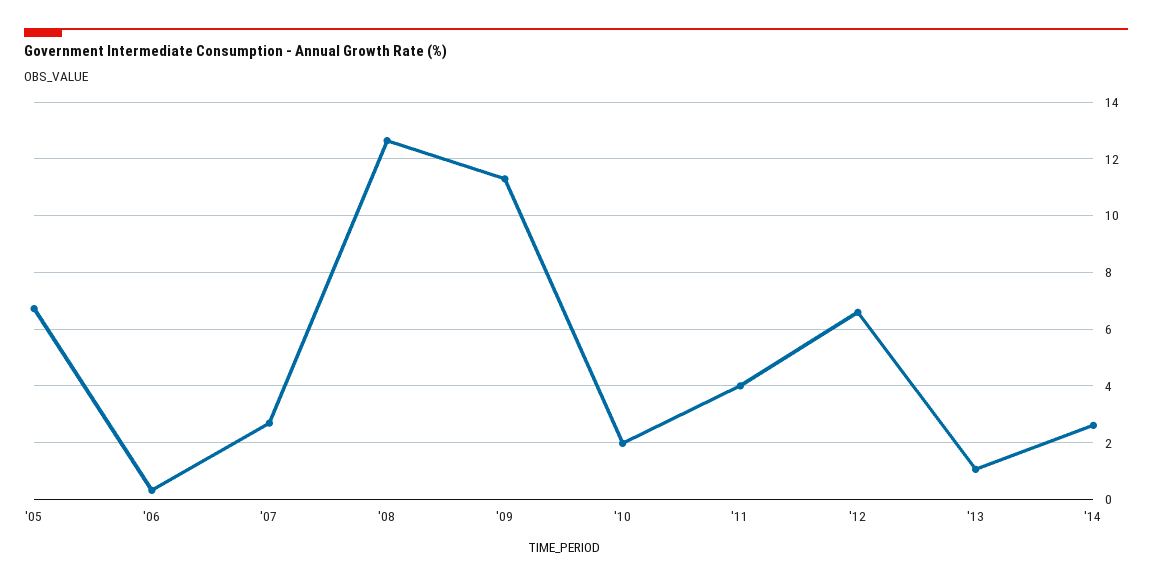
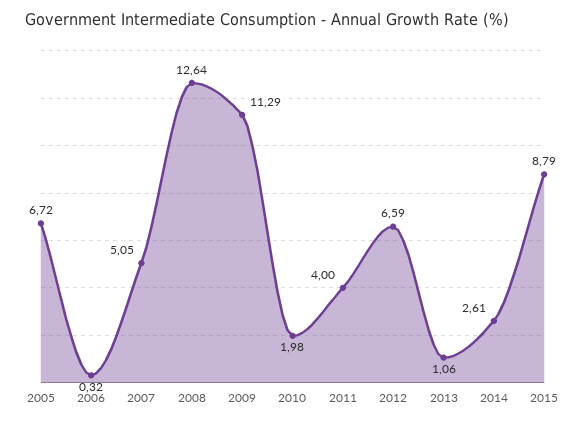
'07: 2.75 -> 5.05
2015: none -> 8.79

